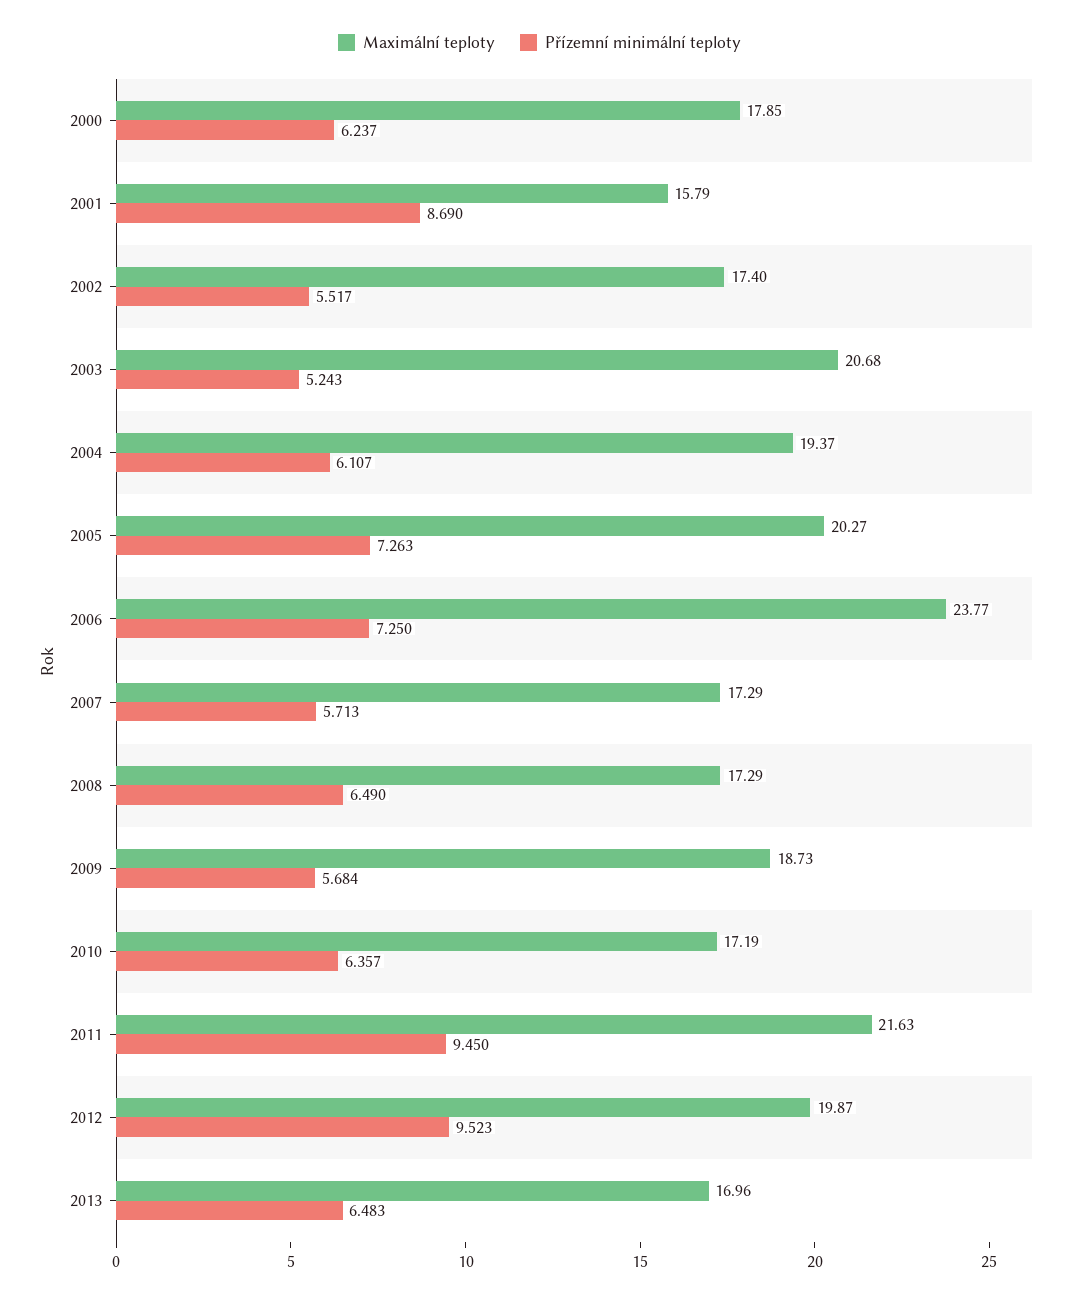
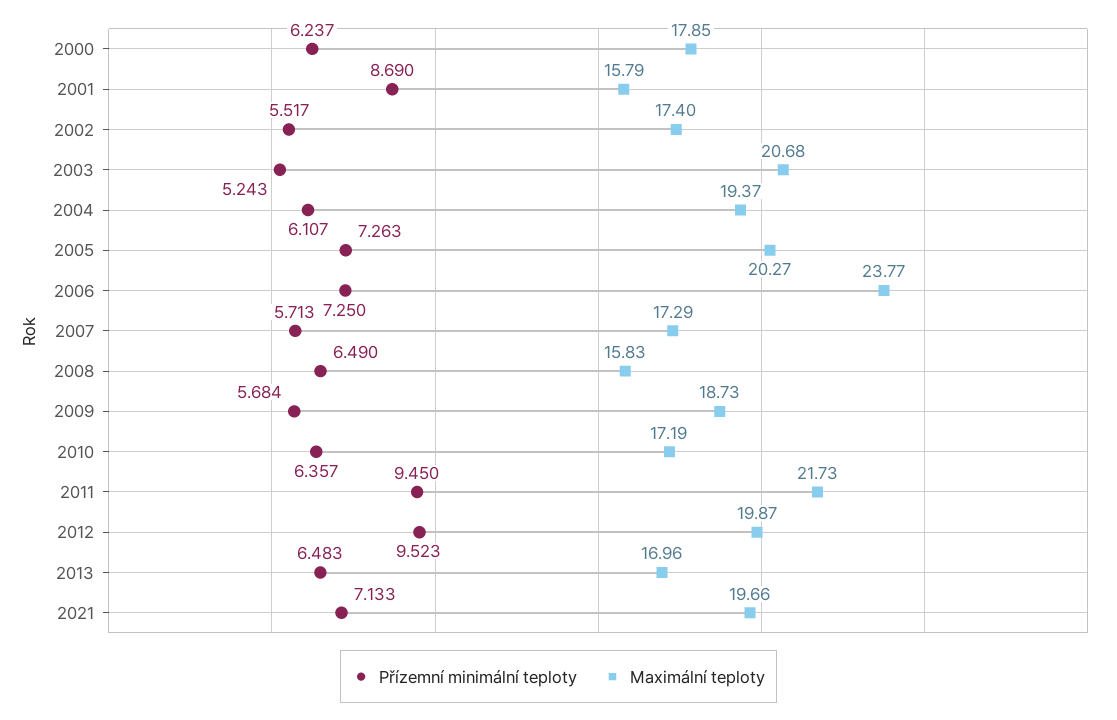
Maximální teploty, 2008: 17.29 -> 15.83
Maximální teploty, 2011: 21.63 -> 21.73
Přízemní minimální teploty, 2021: none -> 7.133
Maximální teploty, 2021: none -> 19.66

